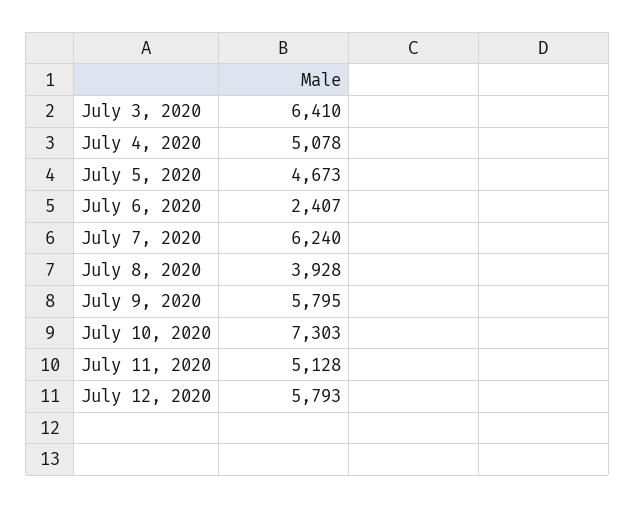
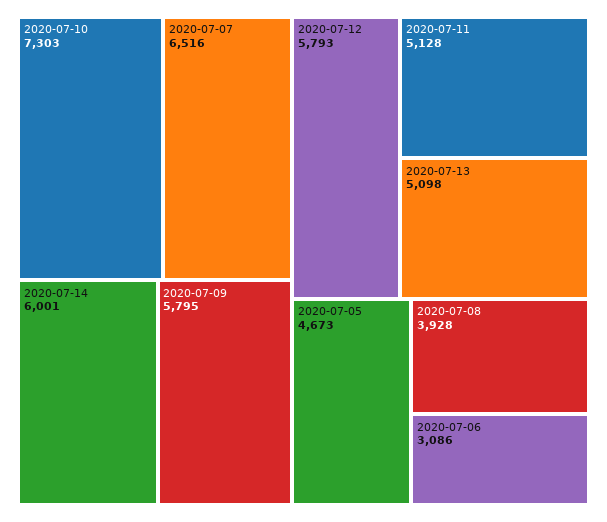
July 3, 2020: 6410 -> none
July 4, 2020: 5078 -> none
July 6, 2020: 2407 -> 3086
July 7, 2020: 6240 -> 6516
2020-07-14: none -> 6001
2020-07-13: none -> 5098

